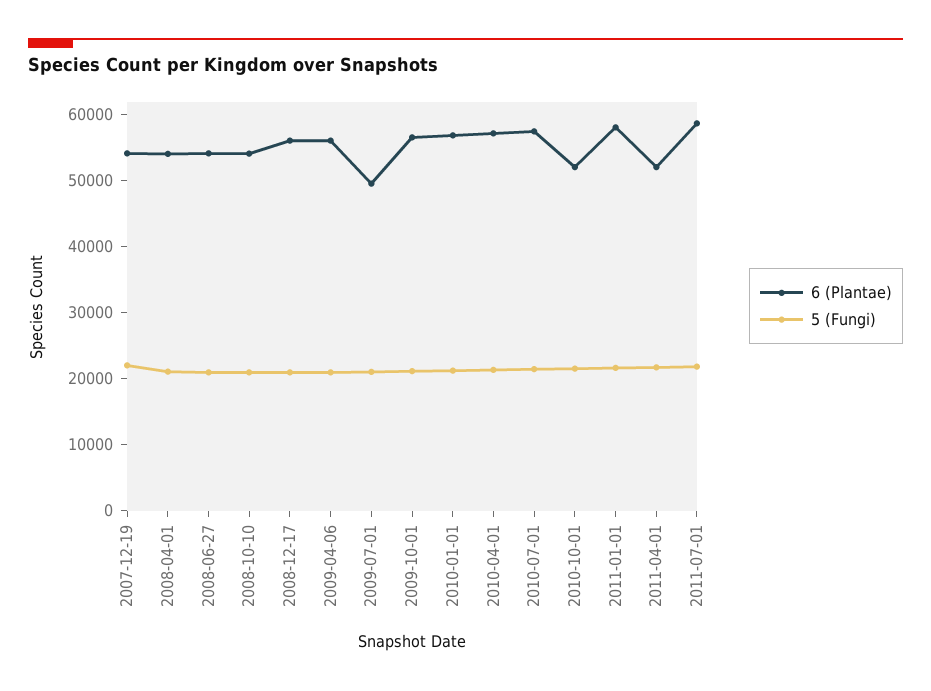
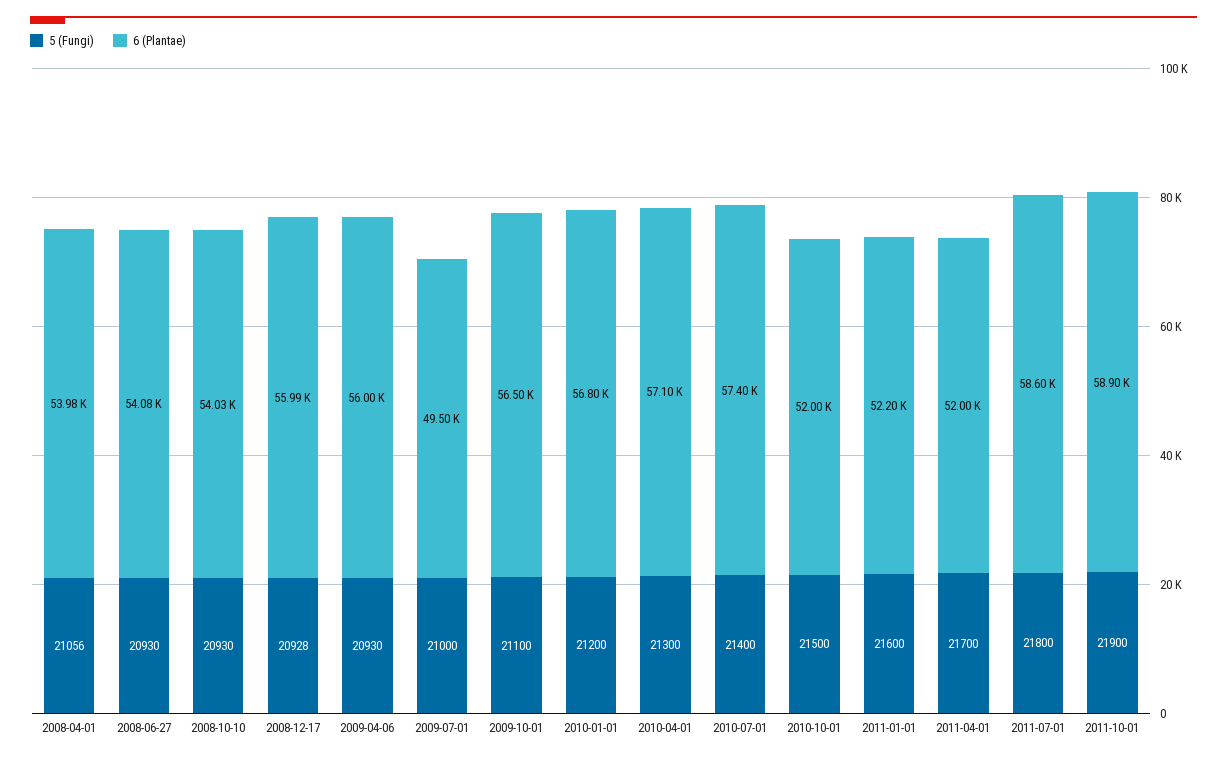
6 (Plantae), 2007-12-19: 54000 -> none
5 (Fungi), 2007-12-19: 22000 -> none
6 (Plantae), 2011-01-01: 58000 -> 52200
5 (Fungi), 2011-10-01: none -> 21900
6 (Plantae), 2011-10-01: none -> 58900

